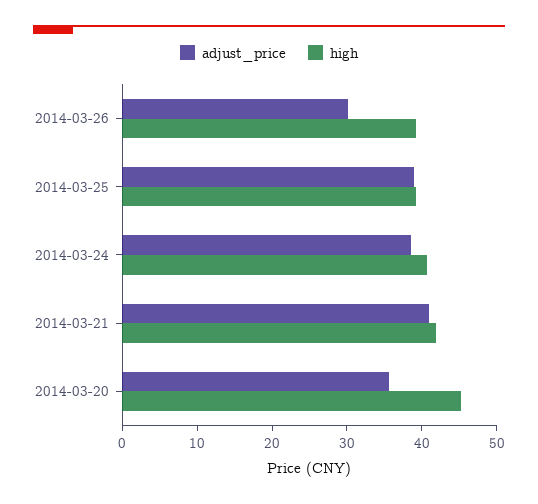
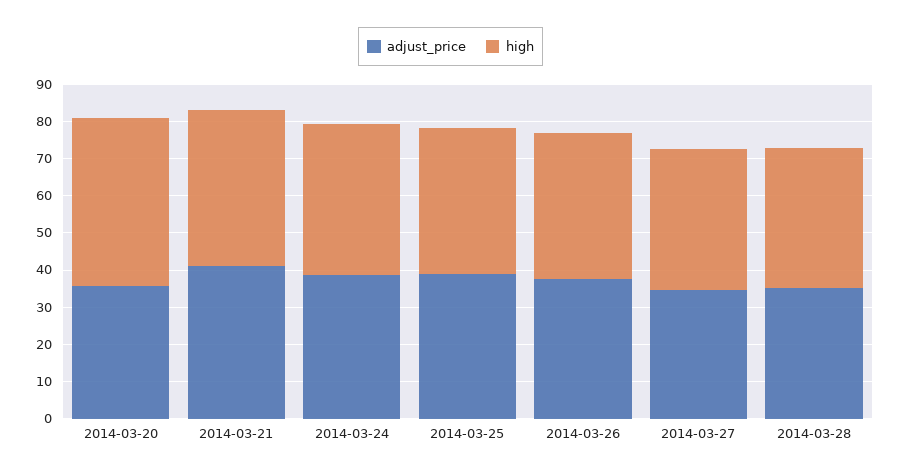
adjust_price, 2014-03-26: 30 -> 37.5
adjust_price, 2014-03-27: none -> 35
high, 2014-03-27: none -> 37.5
adjust_price, 2014-03-28: none -> 35
high, 2014-03-28: none -> 37.5

